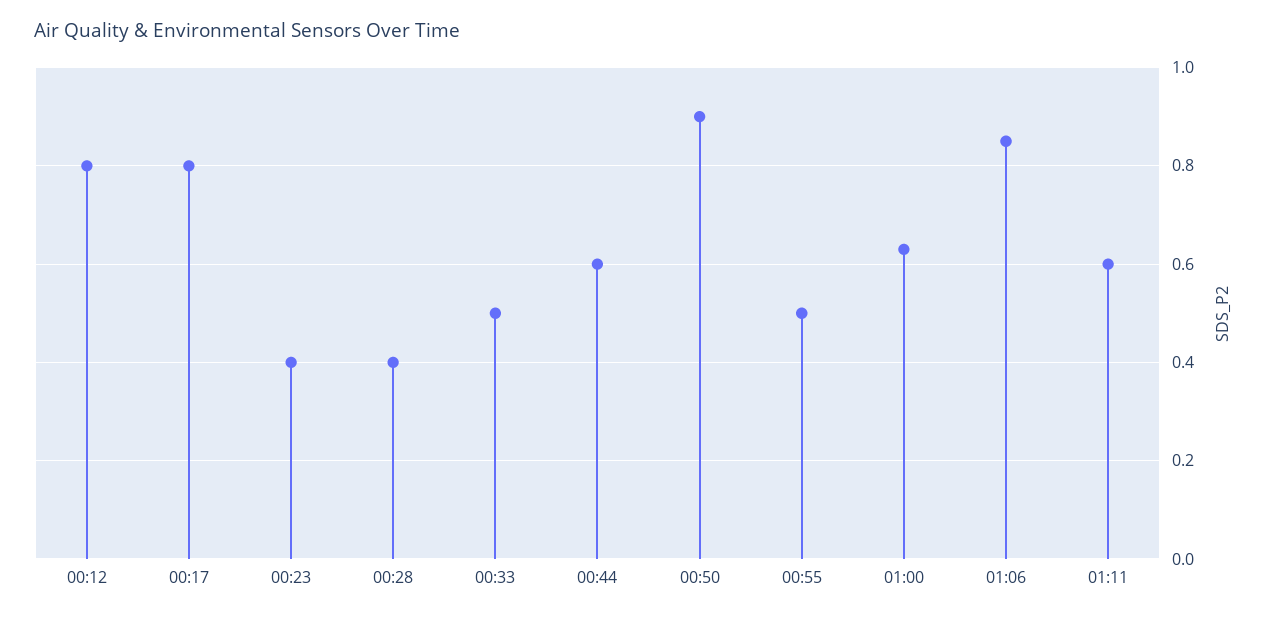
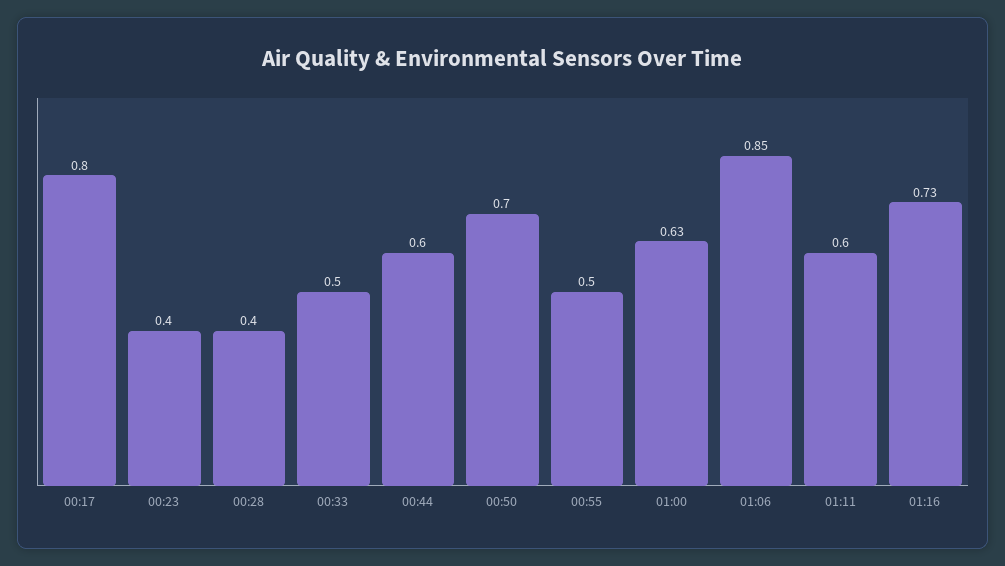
00:12: 0.8 -> none
00:50: 0.9 -> 0.7
01:16: none -> 0.73

